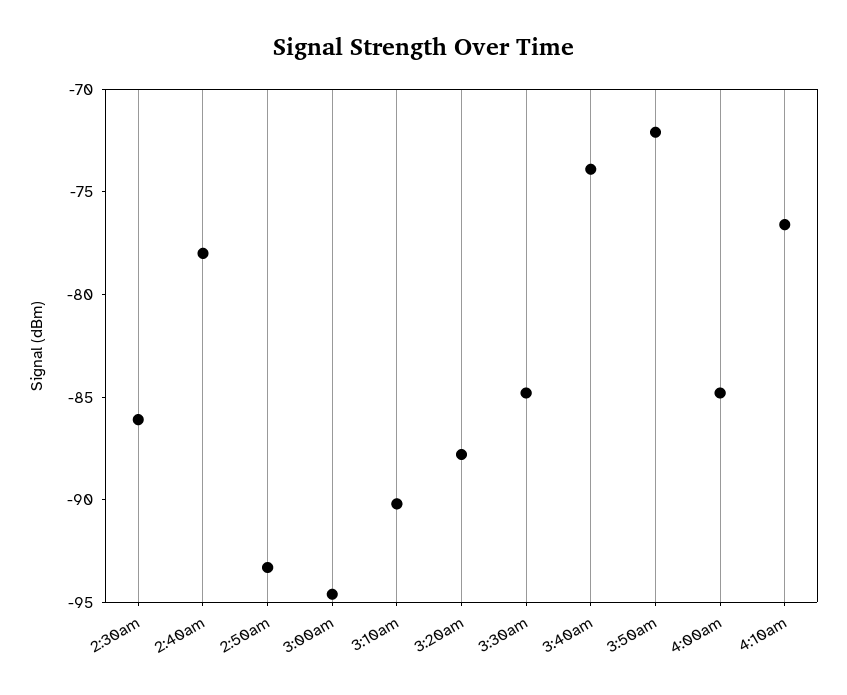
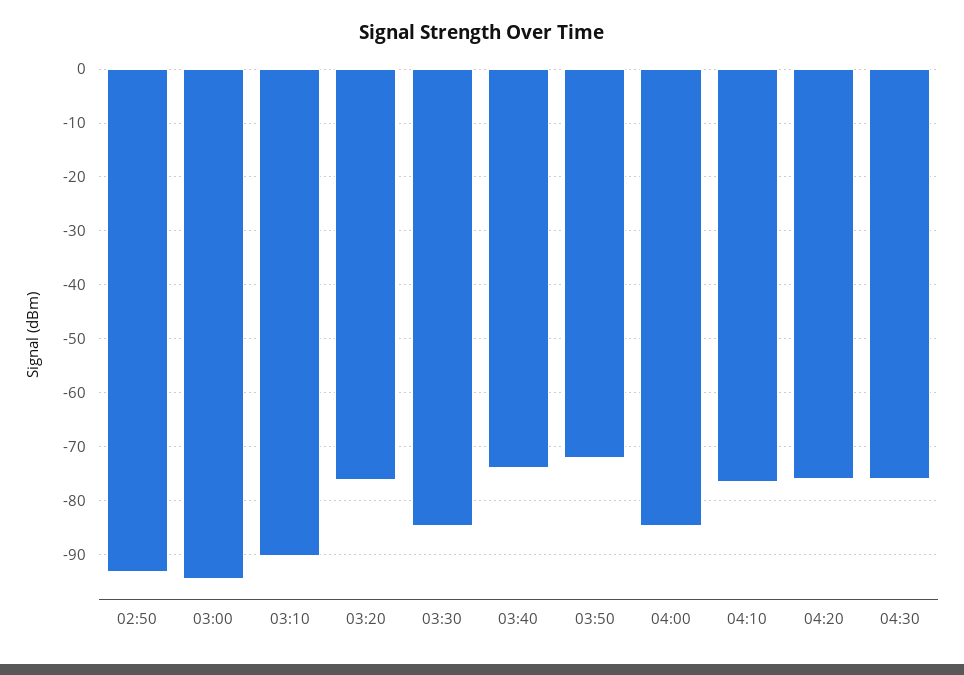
2:30am: -86 -> none
2:40am: -78 -> none
3:20am: -88 -> -76
04:20: none -> -76
04:30: none -> -76

